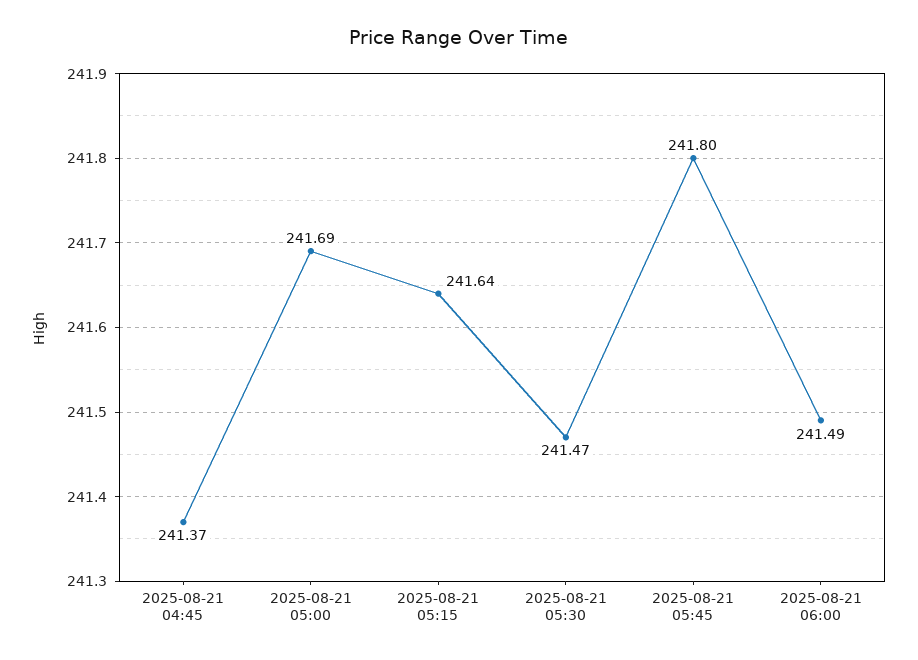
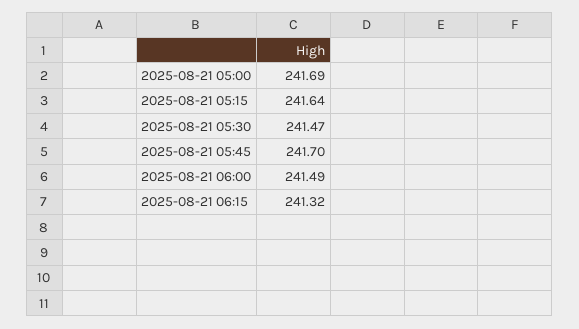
2025-08-21 04:45: 241.37 -> none
2025-08-21 05:45: 241.8 -> 241.7
2025-08-21 06:15: none -> 241.32

